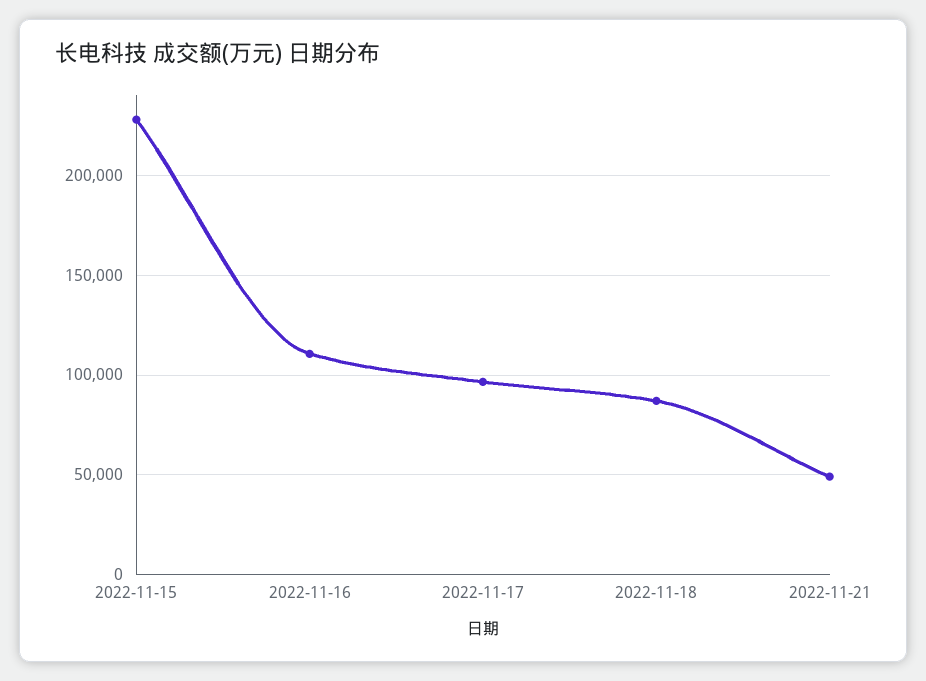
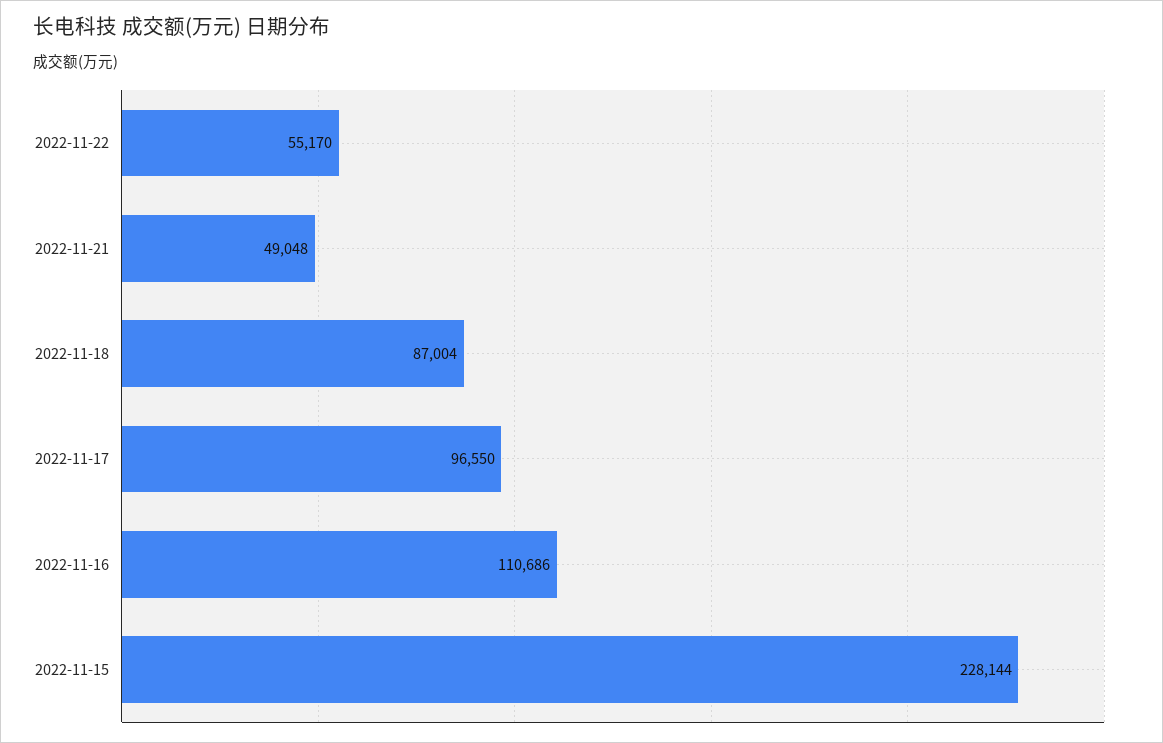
2022-11-22: none -> 55170

